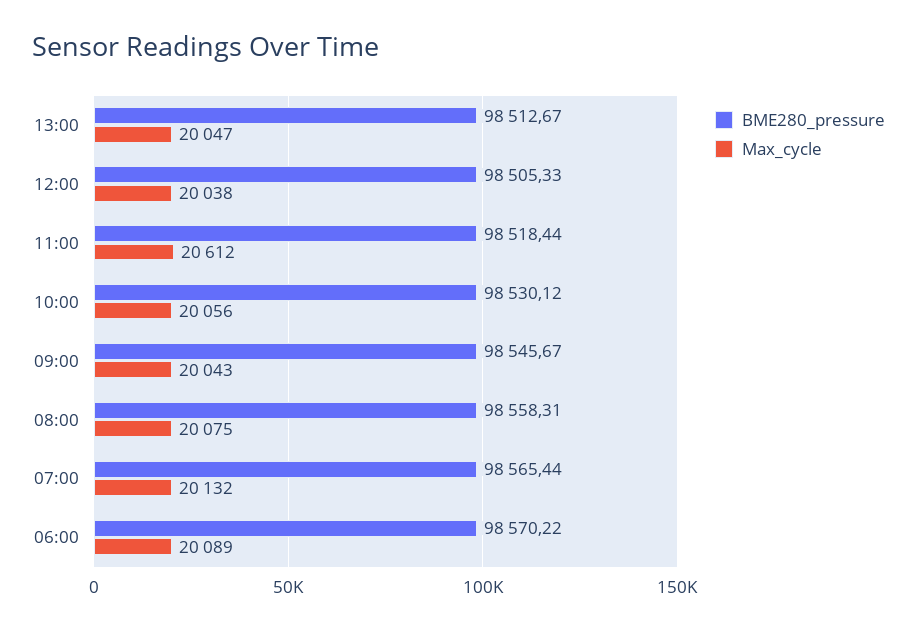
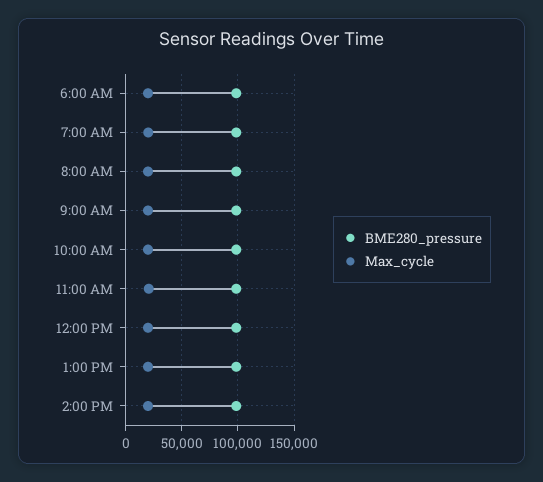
BME280_pressure, 2:00 PM: none -> 100000
Max_cycle, 2:00 PM: none -> 20000

